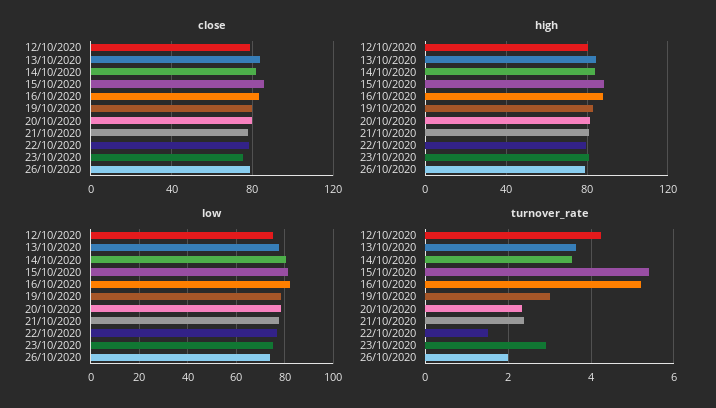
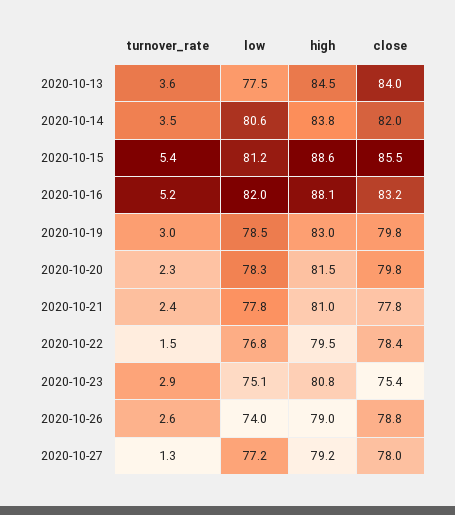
close, 12/10/2020: 80 -> none
high, 12/10/2020: 80 -> none
low, 12/10/2020: 75 -> none
turnover_rate, 12/10/2020: 4.2 -> none
turnover_rate, 26/10/2020: 2 -> 2.6
turnover_rate, 2020-10-27: none -> 1.3
low, 2020-10-27: none -> 77.2
high, 2020-10-27: none -> 79.2
close, 2020-10-27: none -> 78

